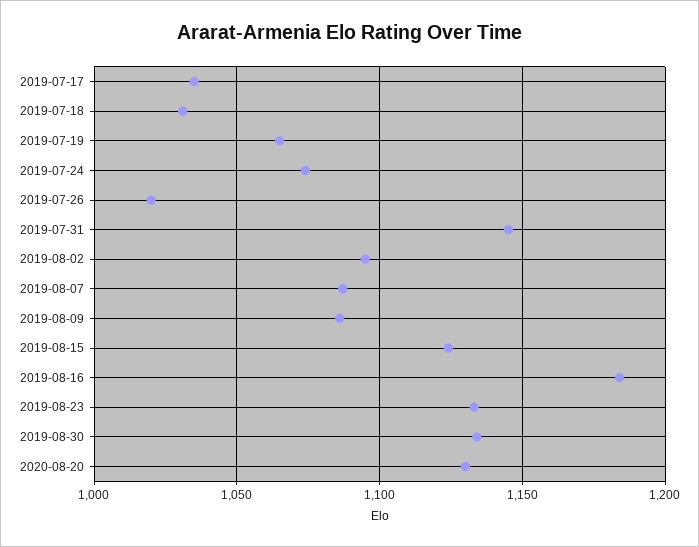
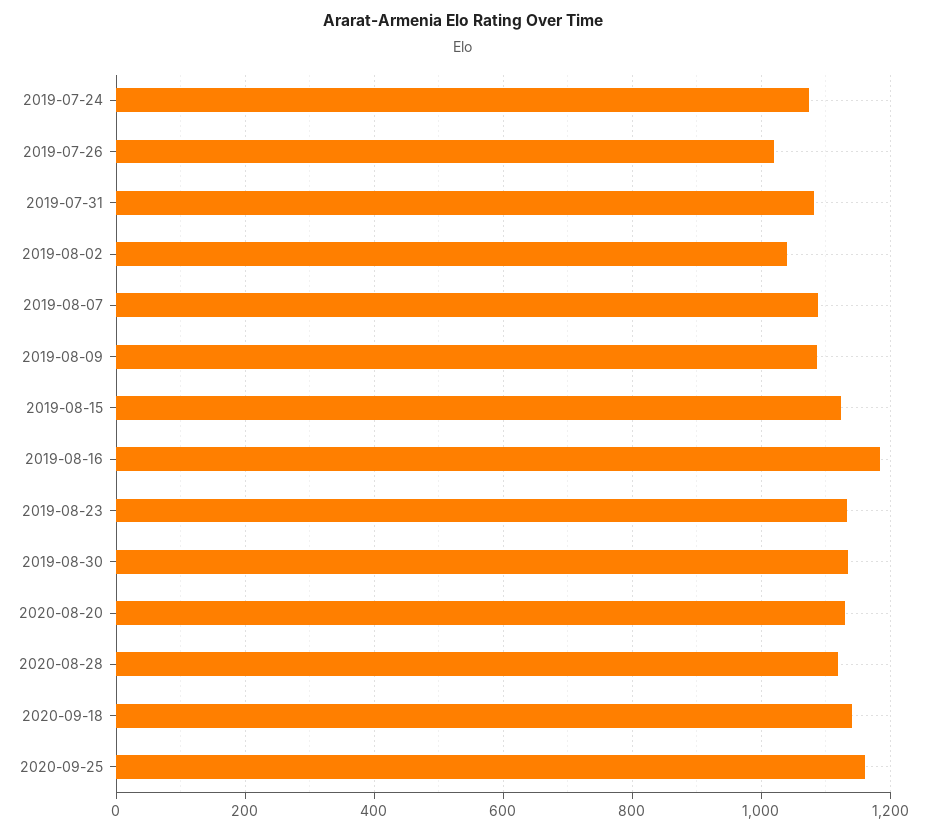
2019-07-17: 1035 -> none
2019-07-18: 1030 -> none
2019-07-19: 1065 -> none
2019-07-31: 1145 -> 1080
2019-08-02: 1095 -> 1040
2020-08-28: none -> 1120
2020-09-18: none -> 1140
2020-09-25: none -> 1160

